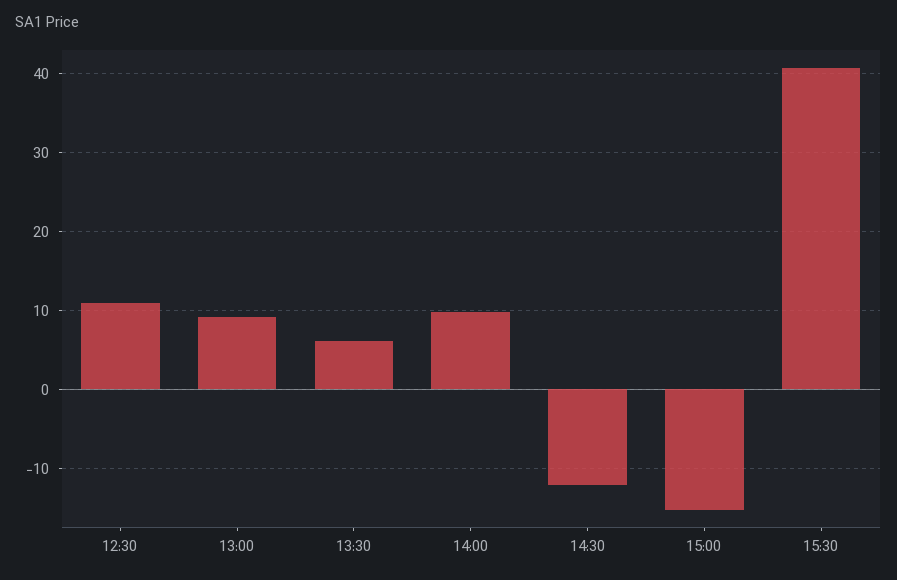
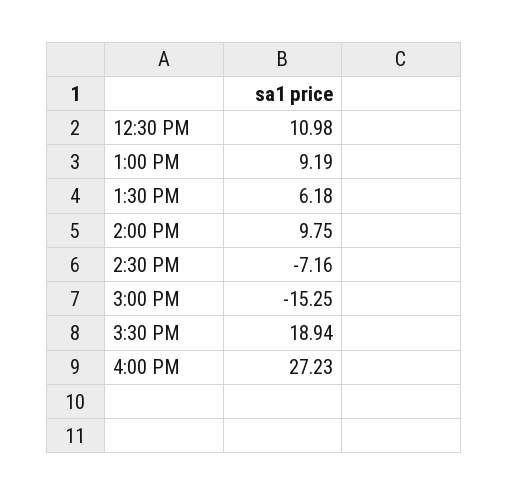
14:30: -12 -> -7.16
15:30: 41 -> 18.94
4:00 PM: none -> 27.23

